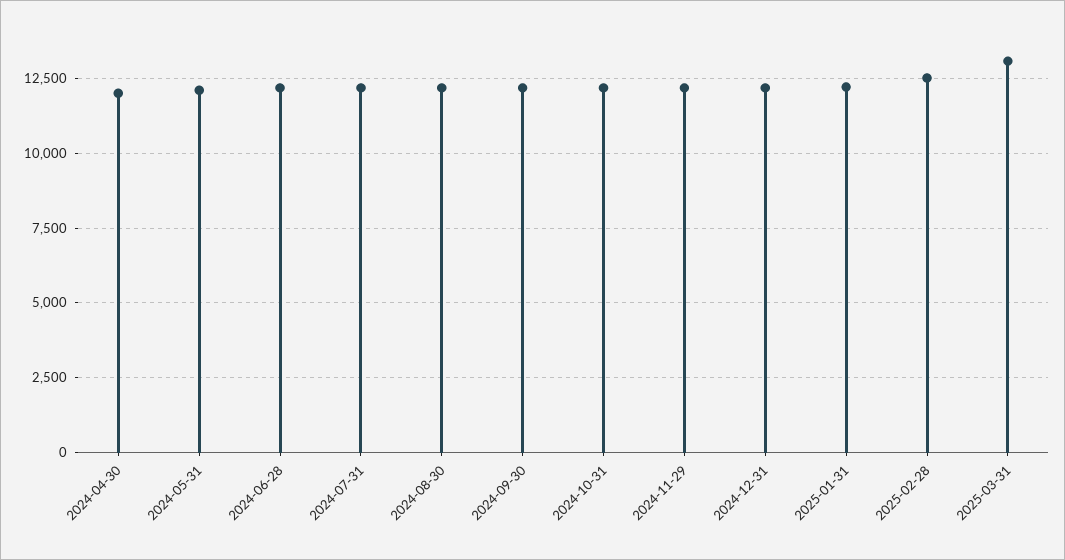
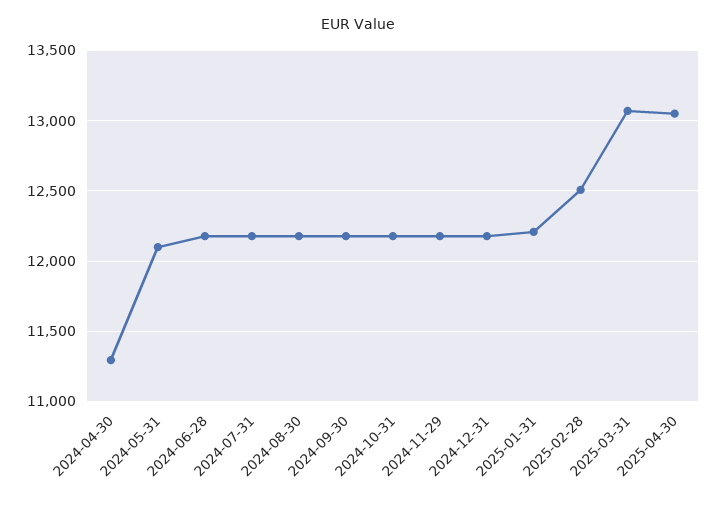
2024-04-30: 12000 -> 11300
2025-04-30: none -> 13050

